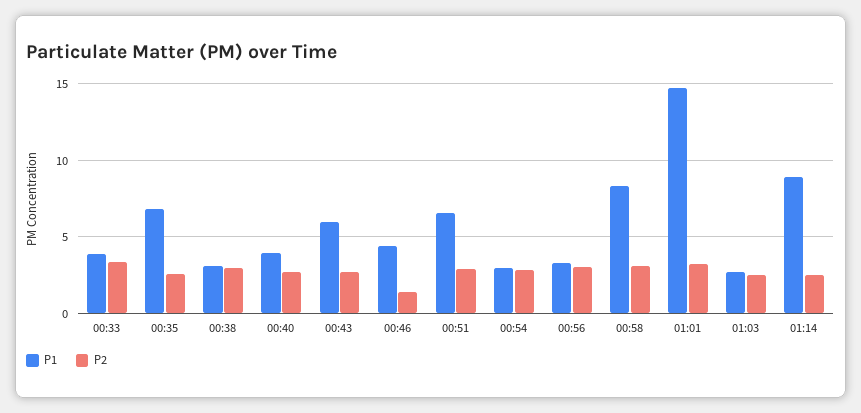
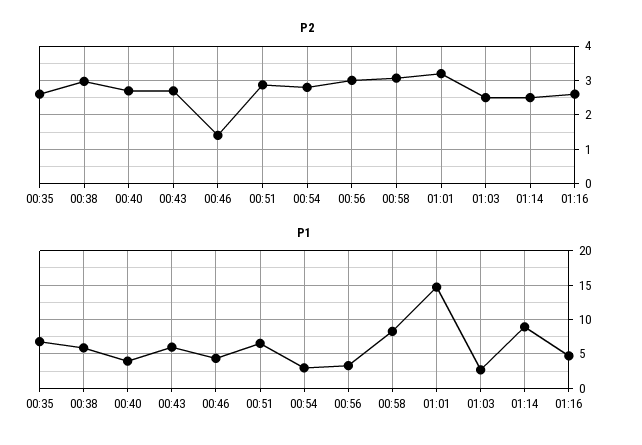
P1, 00:33: 4 -> none
P2, 00:33: 3.5 -> none
P1, 00:38: 3 -> 6
P2, 01:16: none -> 2.6
P1, 01:16: none -> 5

